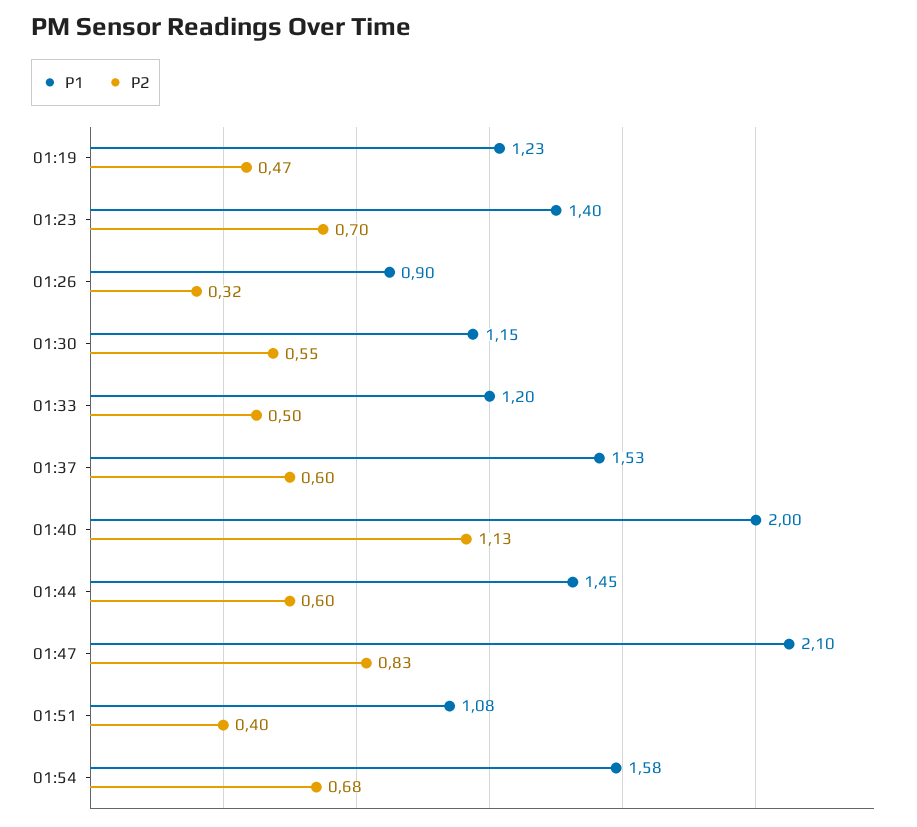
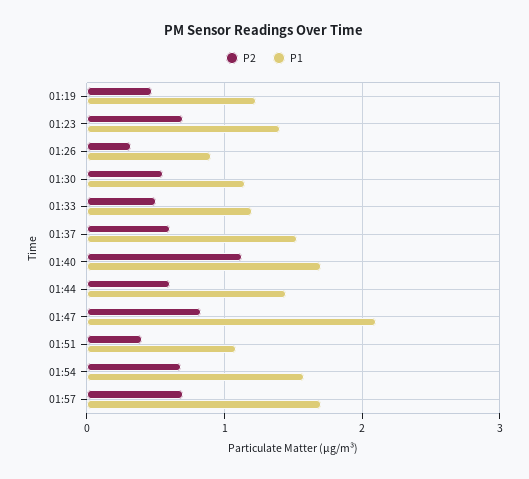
P1, 01:40: 2 -> 1.7
P2, 01:57: none -> 0.7
P1, 01:57: none -> 1.7

